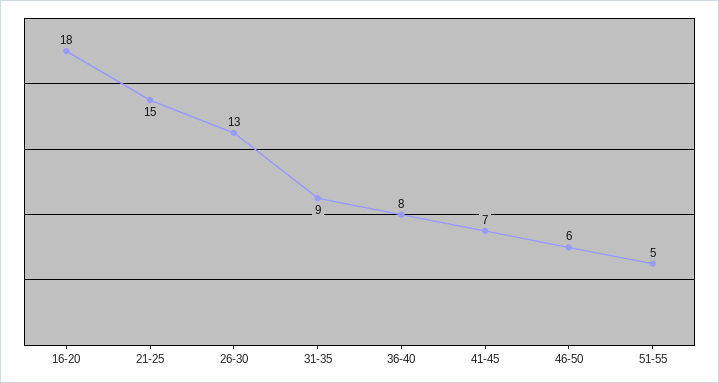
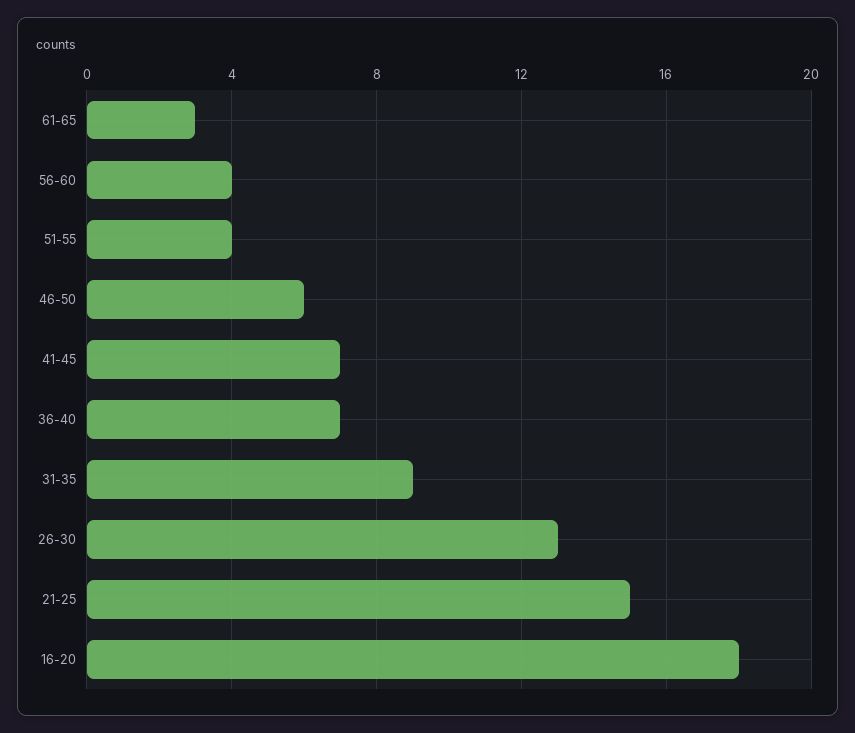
36-40: 8 -> 7
51-55: 5 -> 4
61-65: none -> 3
56-60: none -> 4

